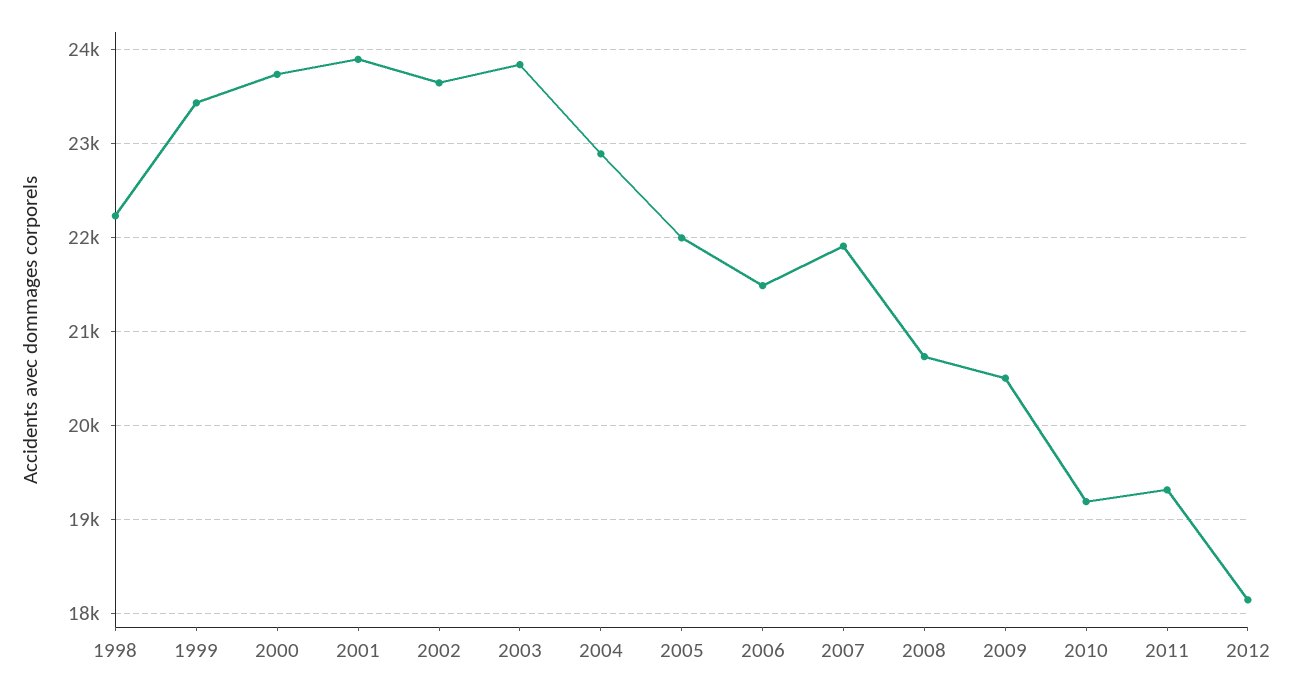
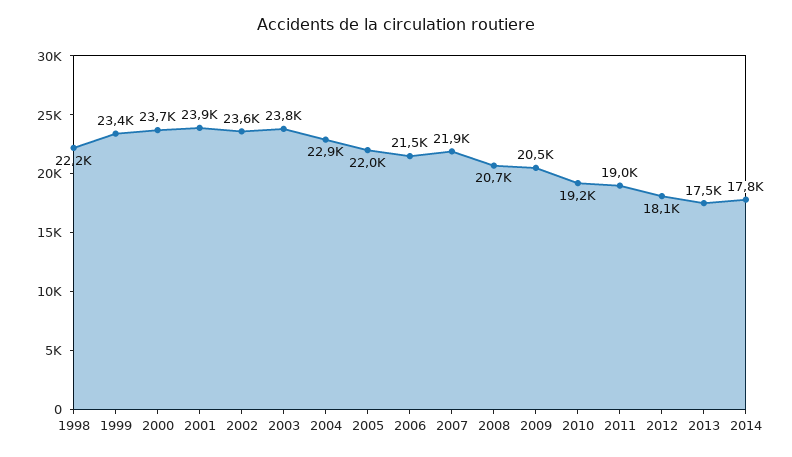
2011: 19300 -> 19000
2013: none -> 17500
2014: none -> 17800

